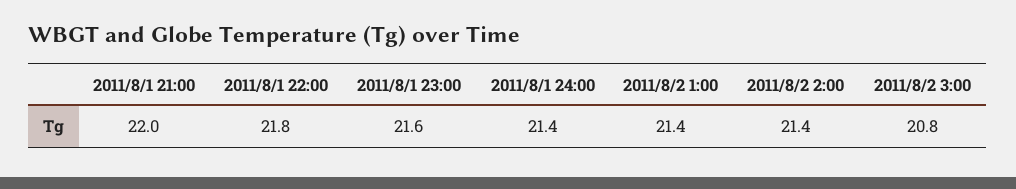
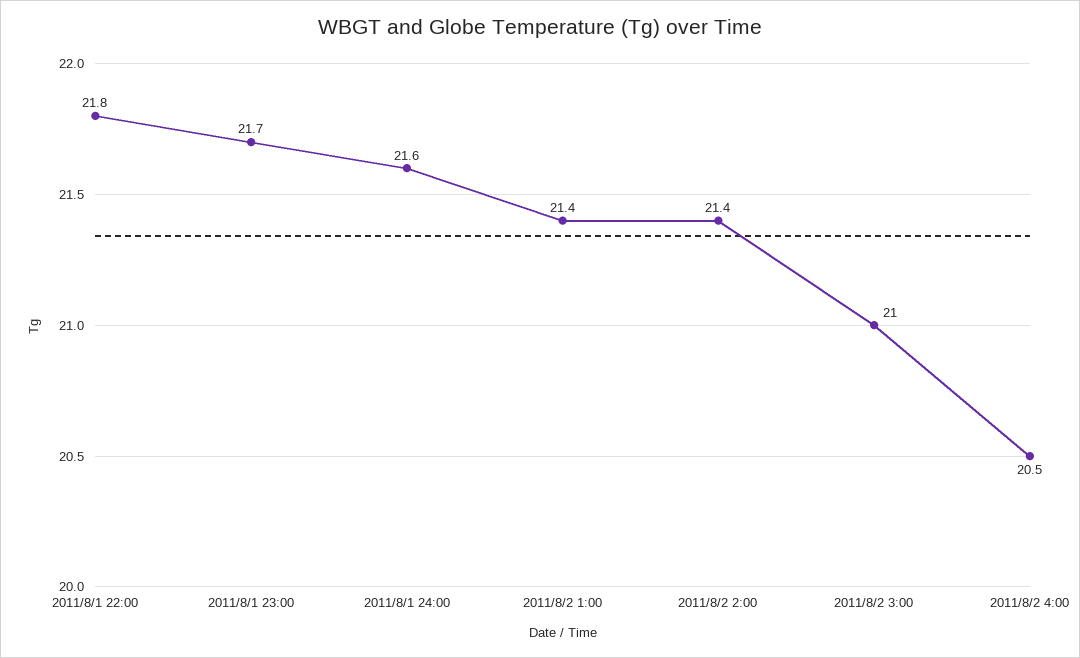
2011/8/1 21:00: 22 -> none
2011/8/1 23:00: 21.6 -> 21.7
2011/8/1 24:00: 21.4 -> 21.6
2011/8/2 3:00: 20.8 -> 21
2011/8/2 4:00: none -> 20.5

